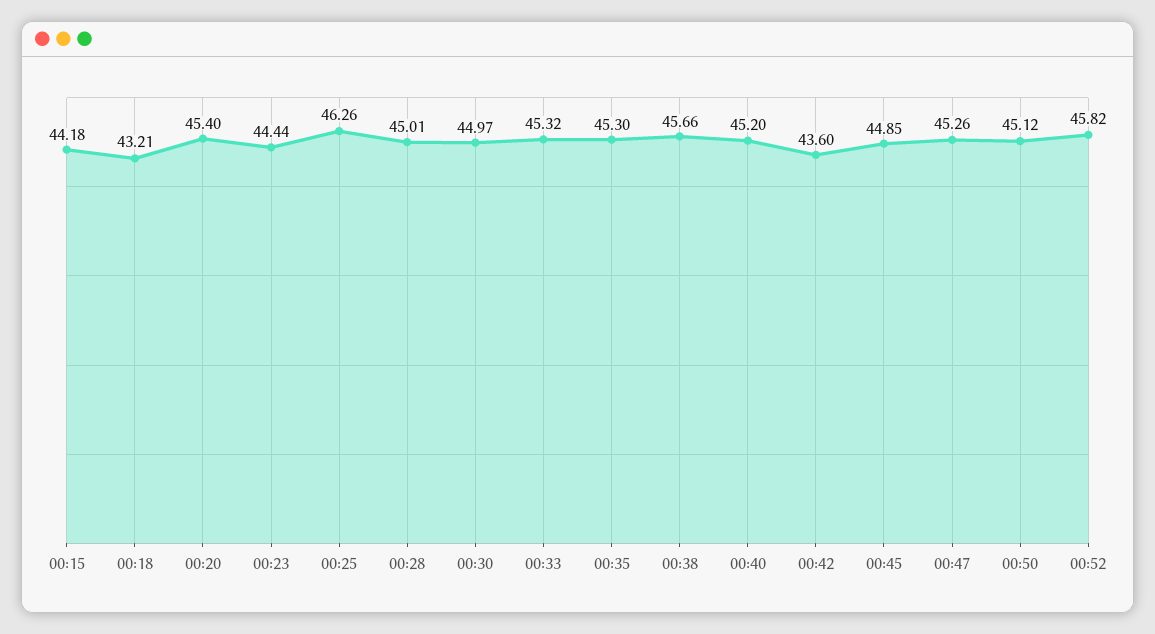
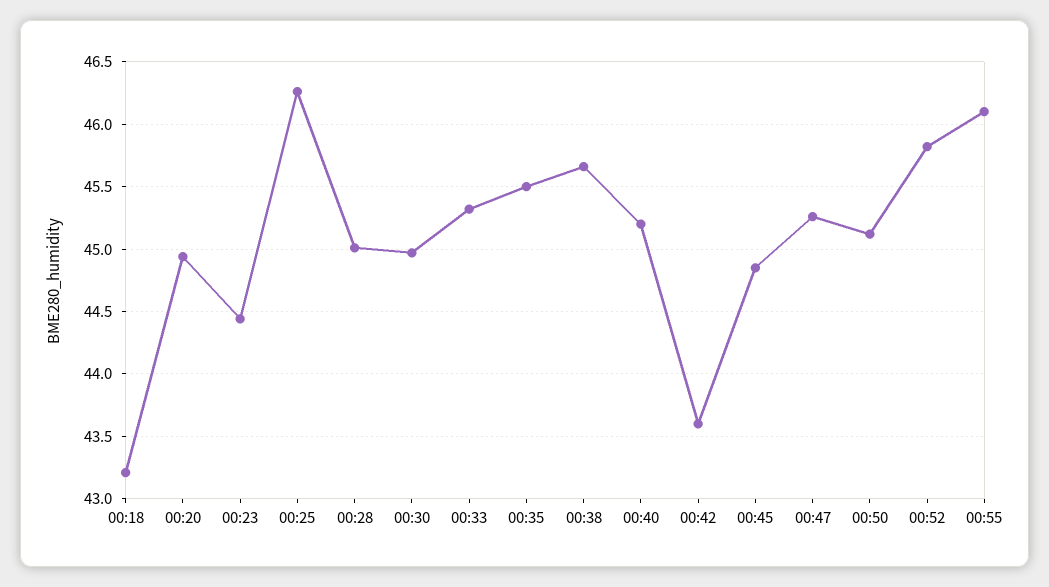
00:15: 44.18 -> none
00:20: 45.4 -> 44.95
00:35: 45.3 -> 45.5
00:55: none -> 46.1

